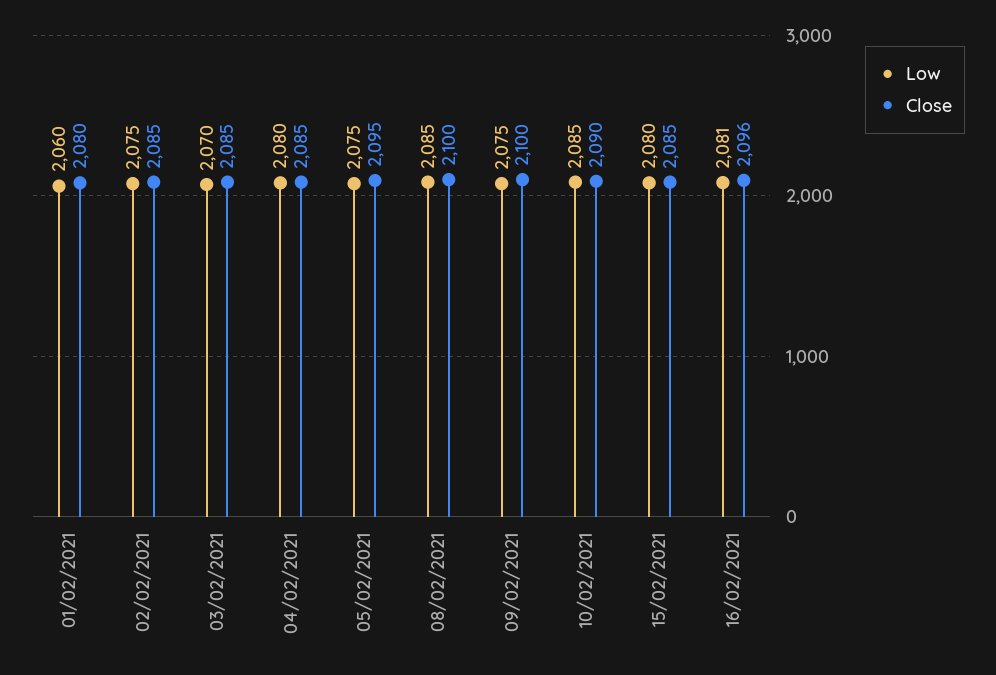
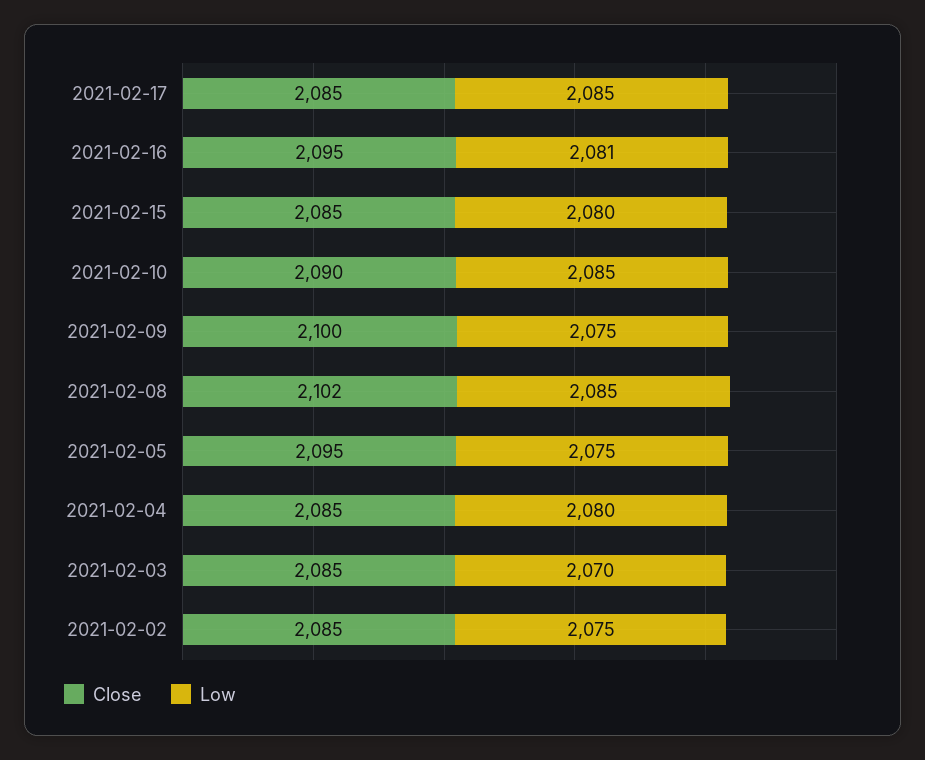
Low, 01/02/2021: 2060 -> none
Close, 01/02/2021: 2080 -> none
Close, 08/02/2021: 2100 -> 2102
Close, 16/02/2021: 2096 -> 2095
Close, 2021-02-17: none -> 2085
Low, 2021-02-17: none -> 2085

